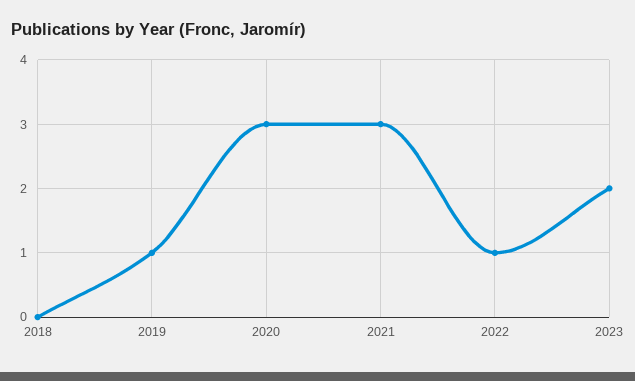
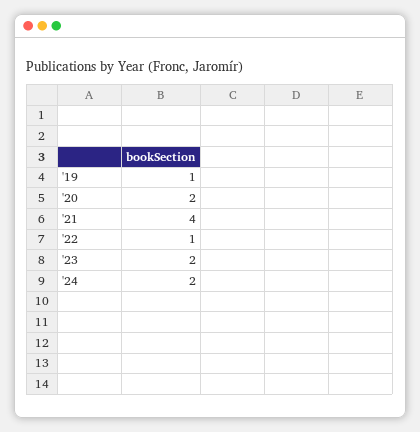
2018: 0 -> none
2020: 3 -> 2
2021: 3 -> 4
'24: none -> 2

